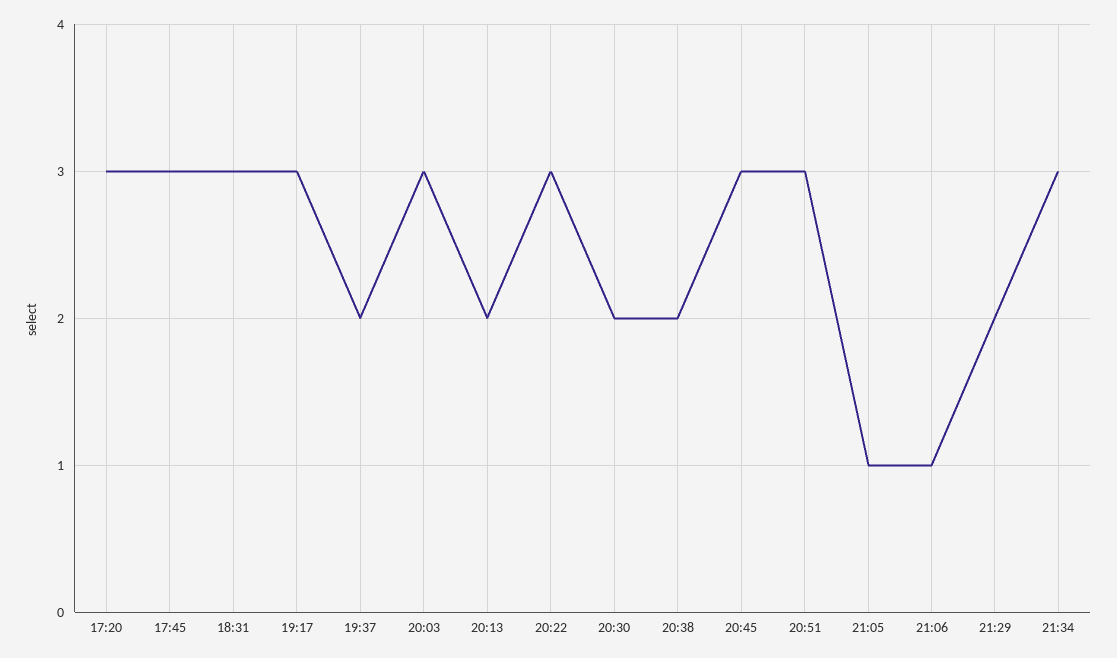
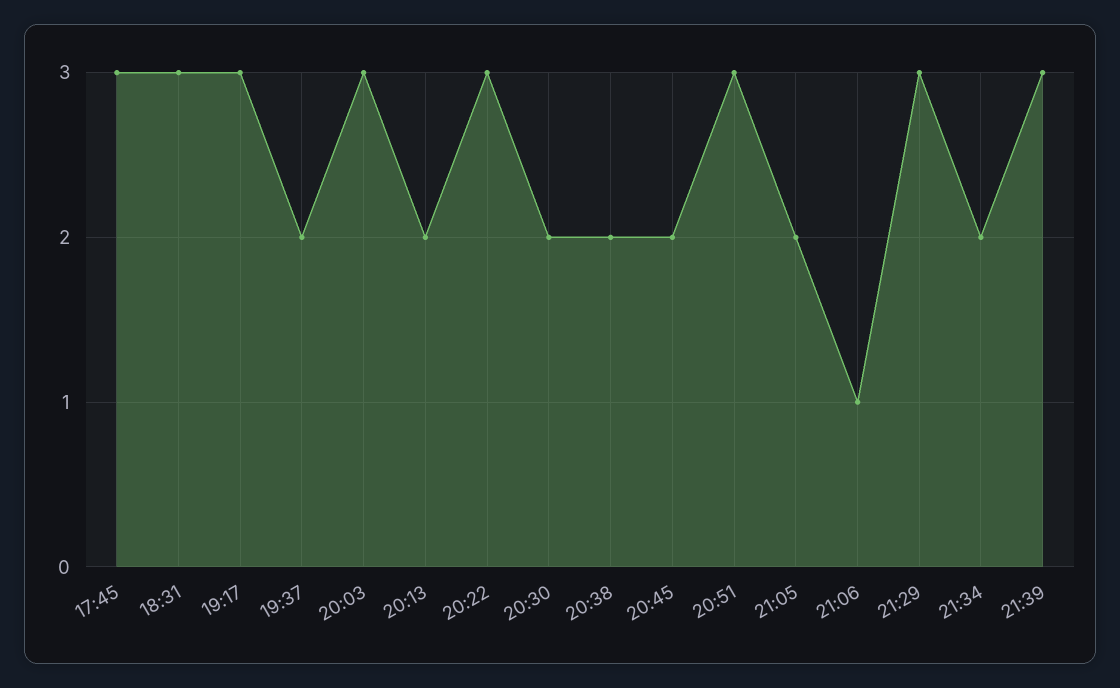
17:20: 3 -> none
20:45: 3 -> 2
21:05: 1 -> 2
21:29: 2 -> 3
21:34: 3 -> 2
21:39: none -> 3

